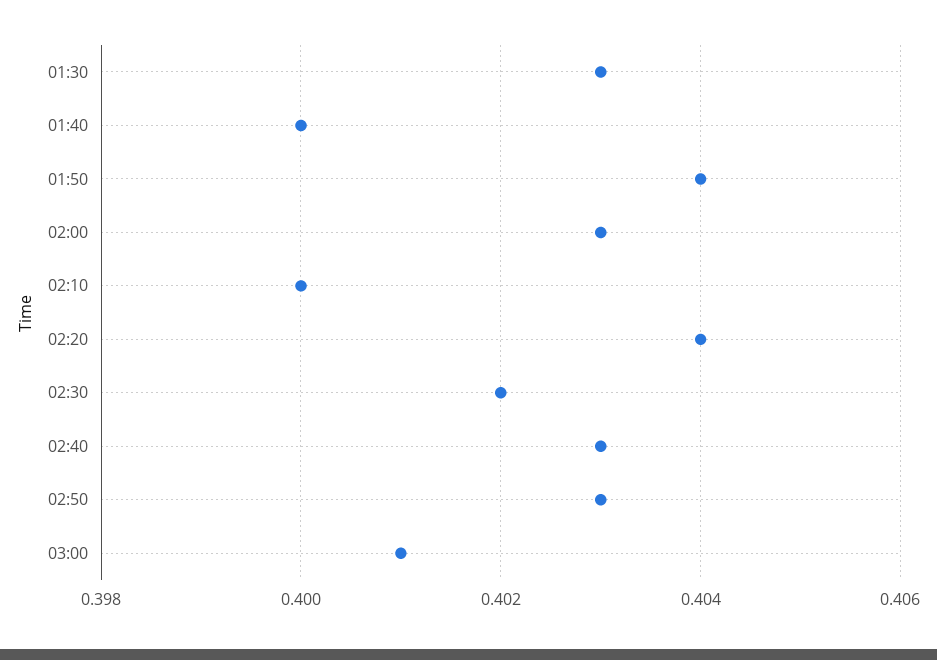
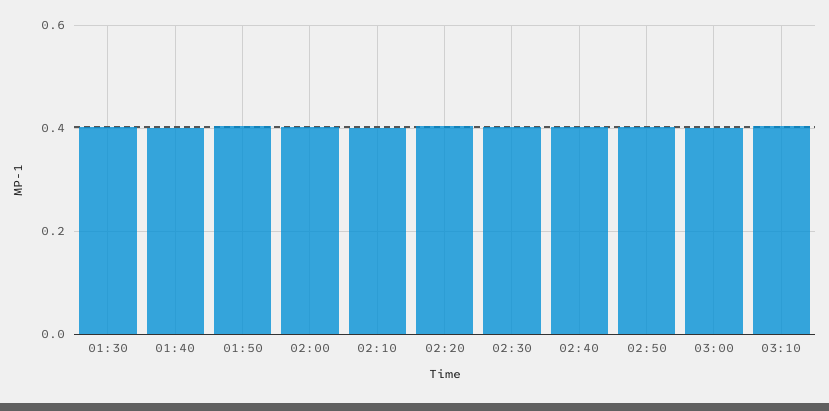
03:10: none -> 0.4

